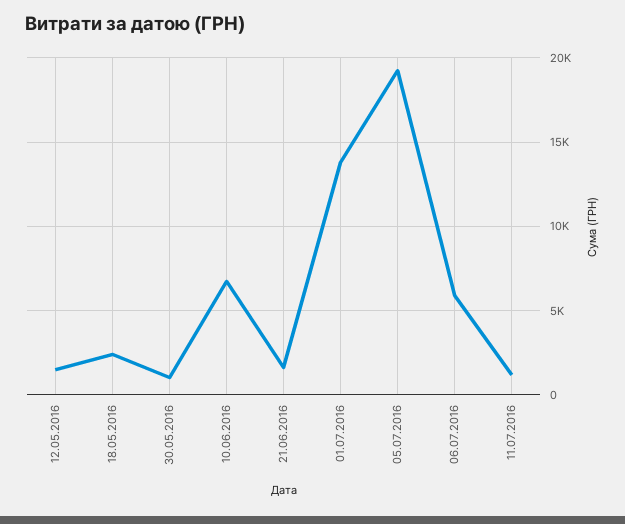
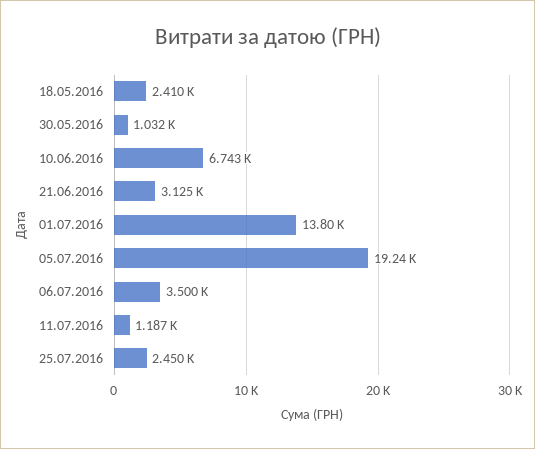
12.05.2016: 1500 -> none
21.06.2016: 1500 -> 3125
06.07.2016: 6000 -> 3500
25.07.2016: none -> 2450

